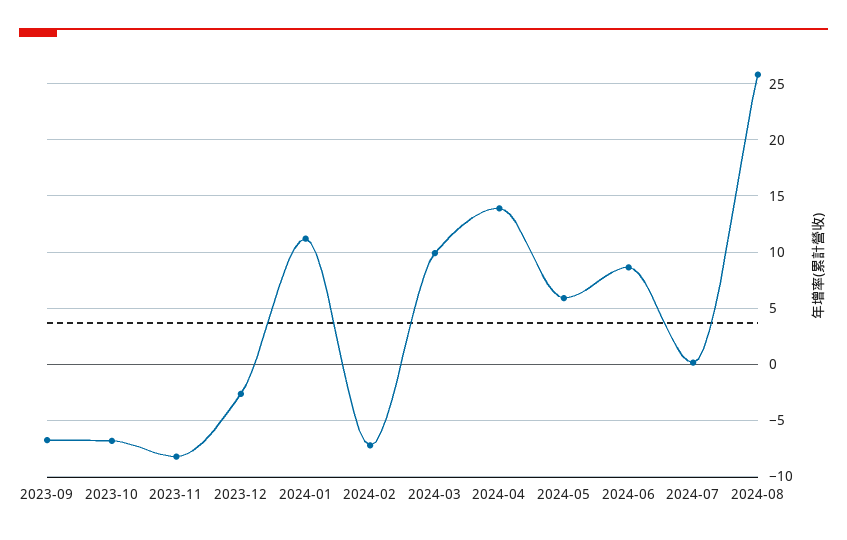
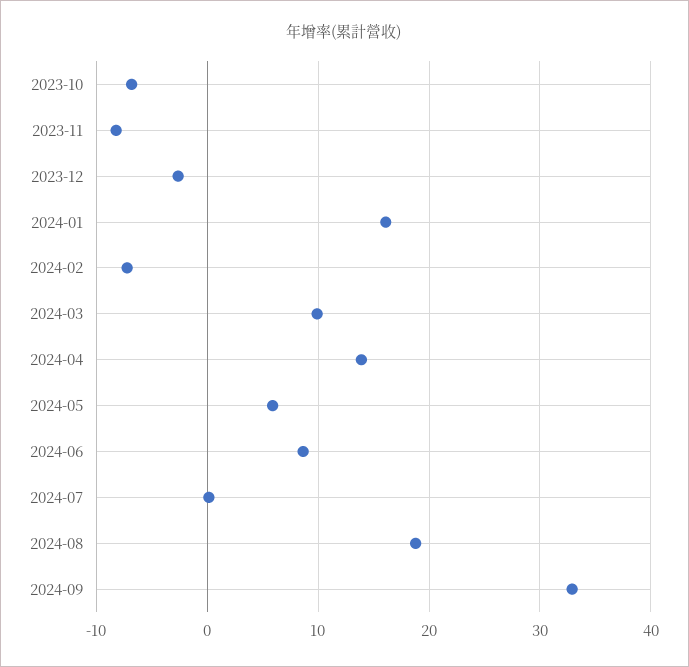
2023-09: -7 -> none
2024-01: 11 -> 16
2024-08: 26 -> 19
2024-09: none -> 33

